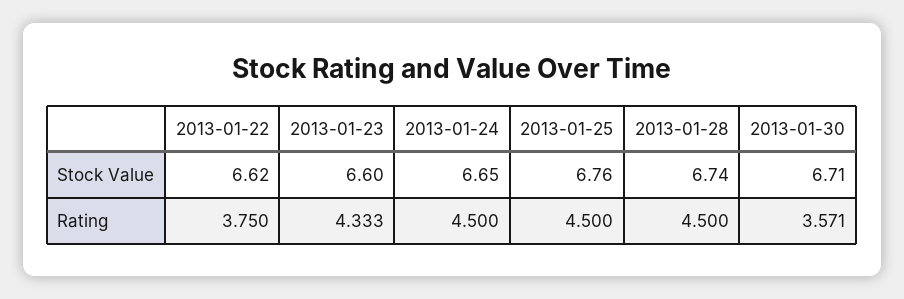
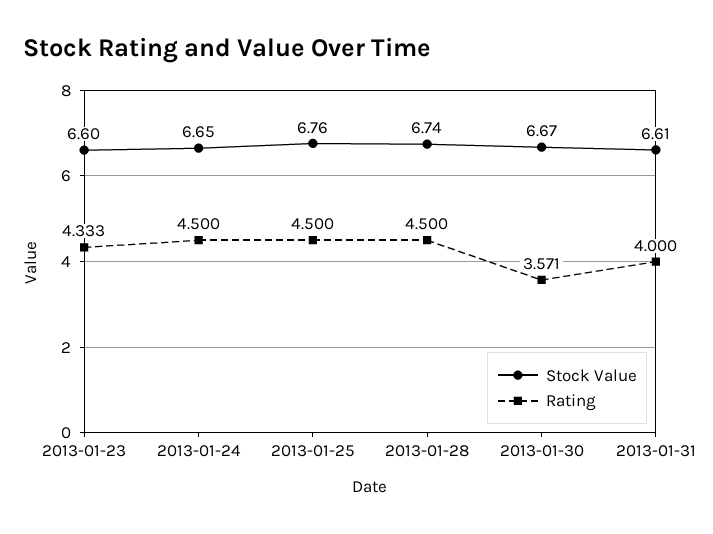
Stock Value, 2013-01-22: 6.62 -> none
Stock Value, 2013-01-30: 6.71 -> 6.67
Rating, 2013-01-22: 3.75 -> none
Stock Value, 2013-01-31: none -> 6.61
Rating, 2013-01-31: none -> 4

